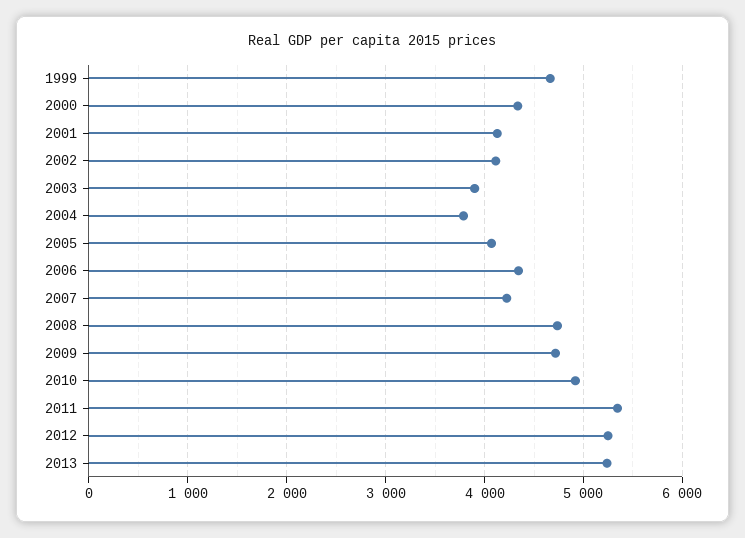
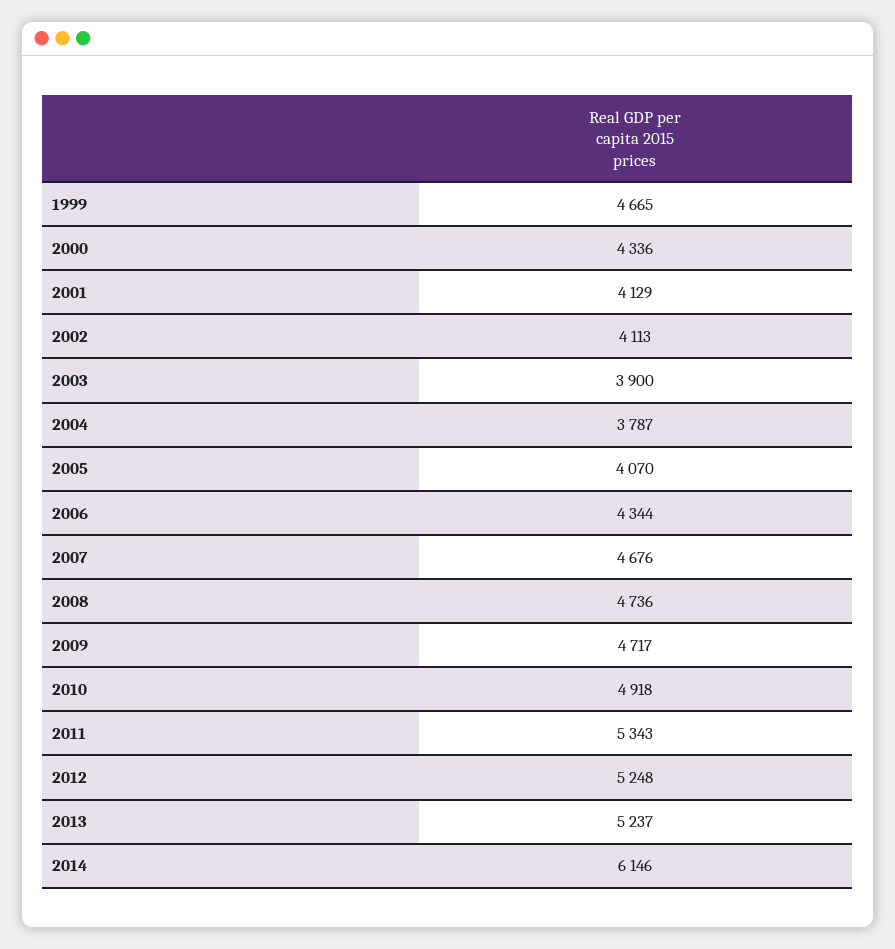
2007: 4200 -> 4676
2014: none -> 6146

